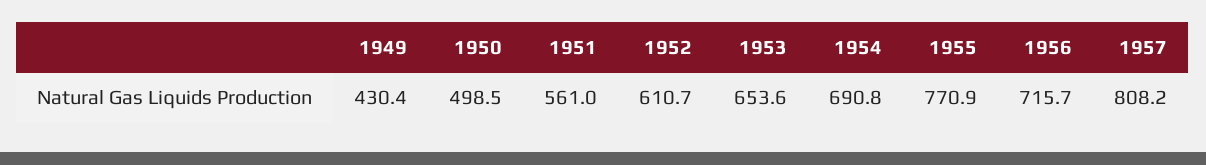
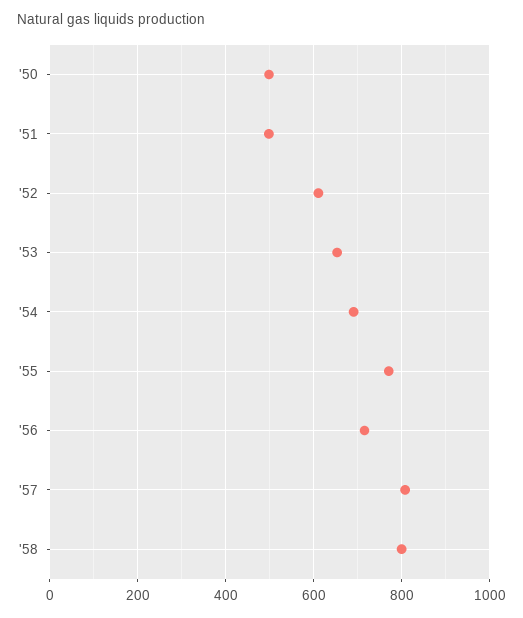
1949: 430.4 -> none
1951: 561 -> 500
'58: none -> 800

